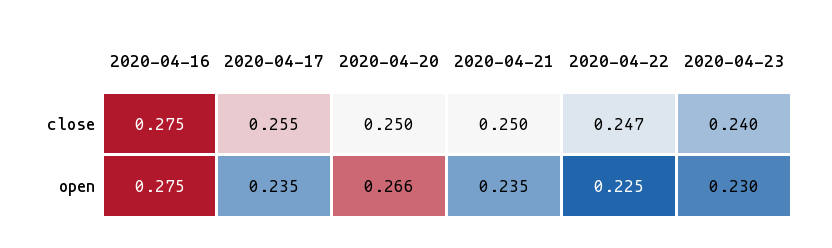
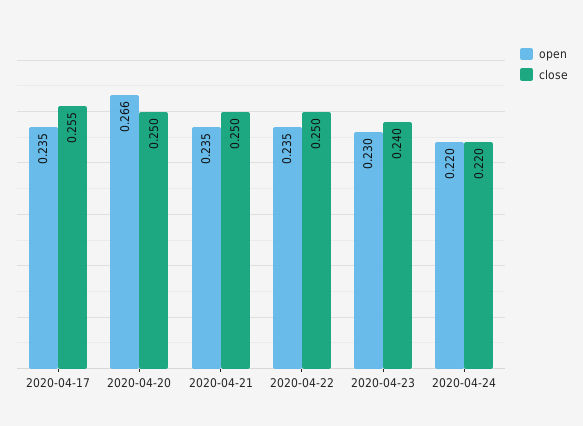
close, 2020-04-16: 0.275 -> none
close, 2020-04-22: 0.247 -> 0.25
open, 2020-04-16: 0.275 -> none
open, 2020-04-22: 0.225 -> 0.235
open, 2020-04-24: none -> 0.22
close, 2020-04-24: none -> 0.22

